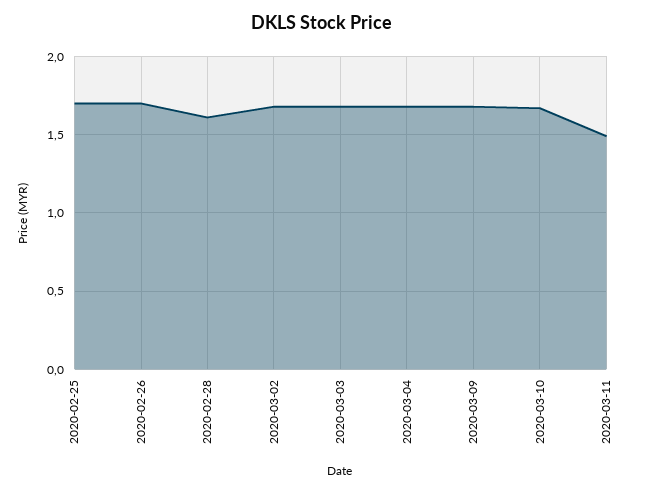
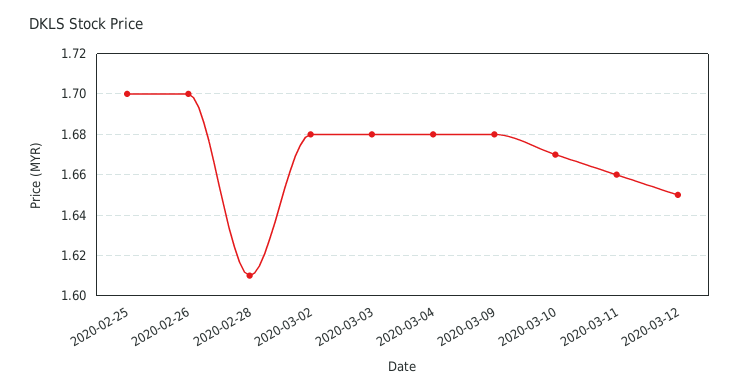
2020-03-11: 1.5 -> 1.66
2020-03-12: none -> 1.65

